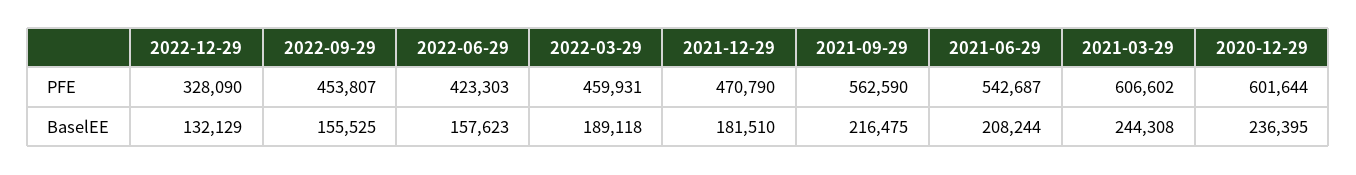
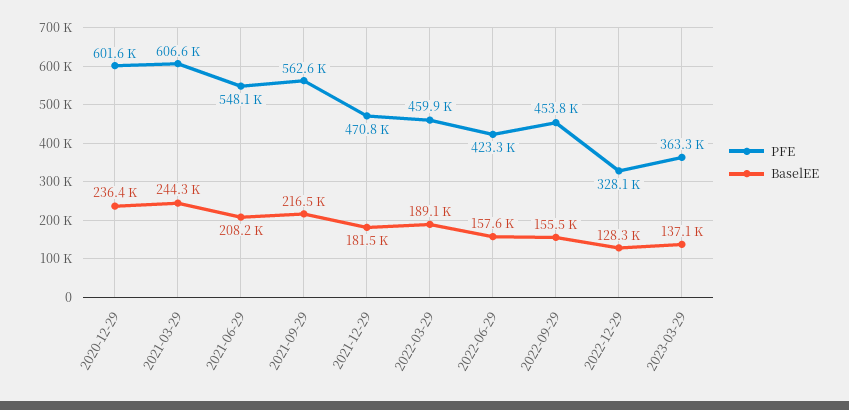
PFE, 2021-06-29: 542687 -> 548100
BaselEE, 2022-12-29: 132129 -> 128300
PFE, 2023-03-29: none -> 363300
BaselEE, 2023-03-29: none -> 137100

